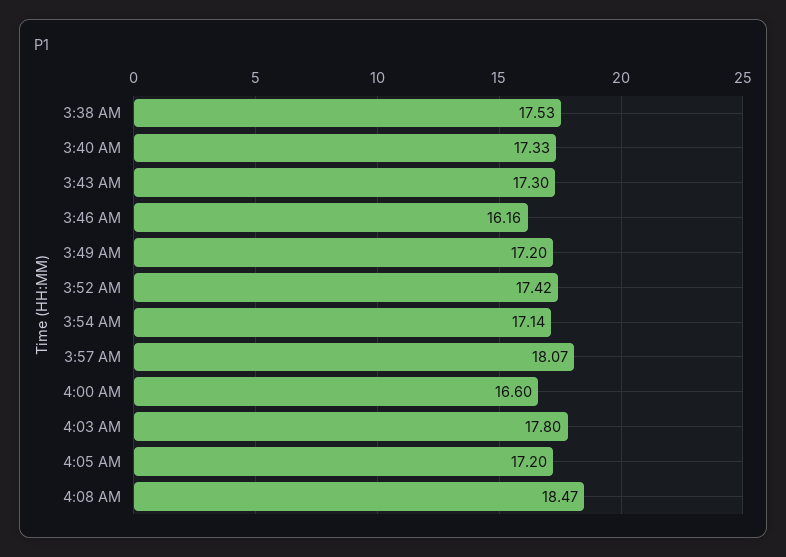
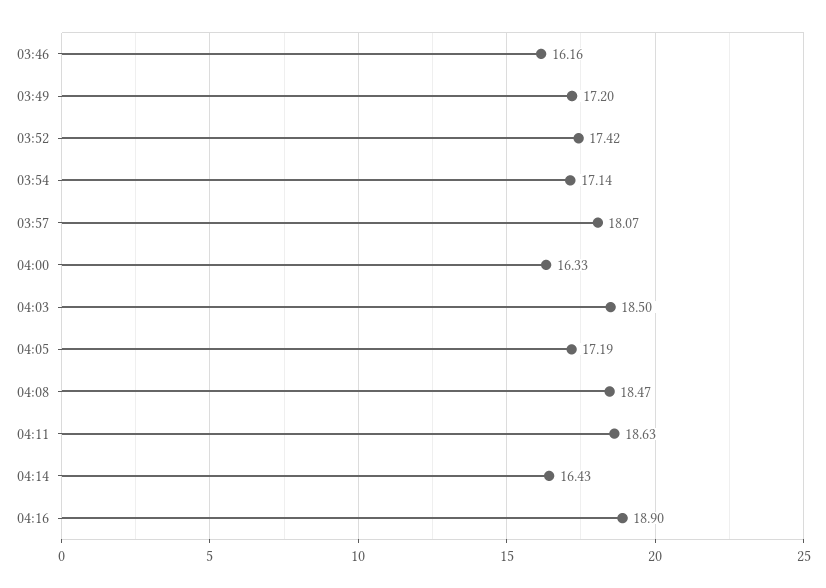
3:38 AM: 17.53 -> none
3:40 AM: 17.33 -> none
3:43 AM: 17.3 -> none
4:00 AM: 16.6 -> 16.33
4:03 AM: 17.8 -> 18.5
4:05 AM: 17.2 -> 17.19
04:11: none -> 18.63
04:14: none -> 16.43
04:16: none -> 18.9

